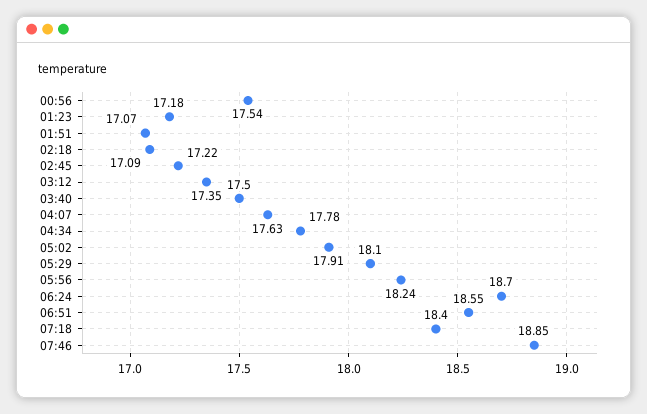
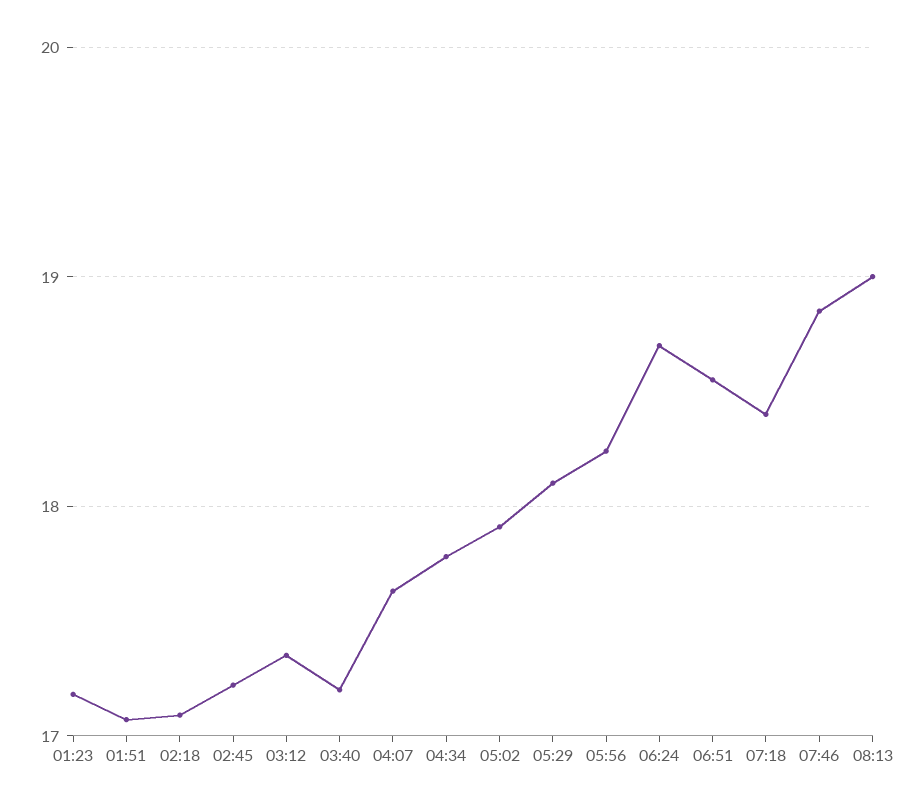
00:56: 17.54 -> none
03:40: 17.5 -> 17.2
08:13: none -> 19

